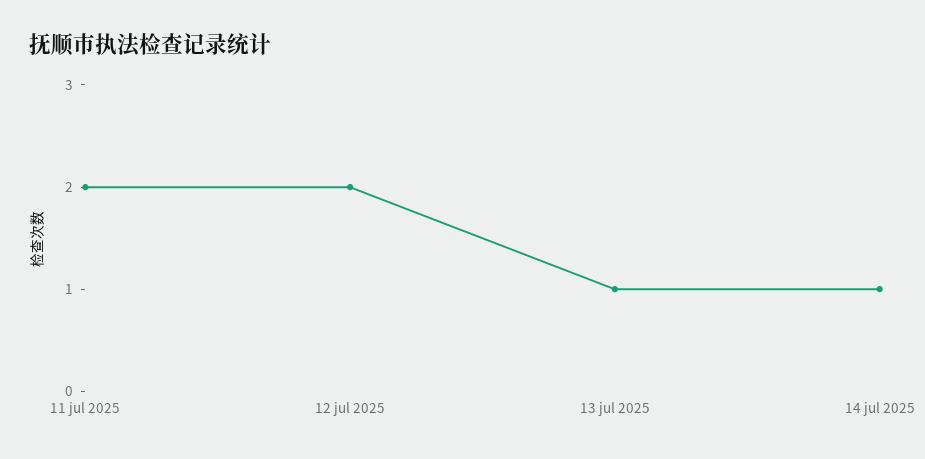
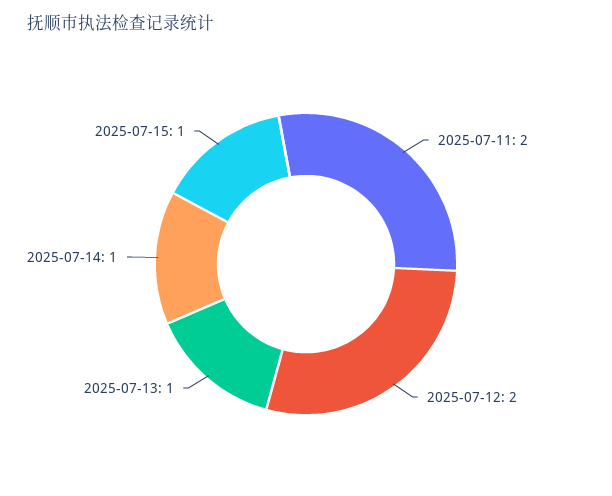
2025-07-15: none -> 1

